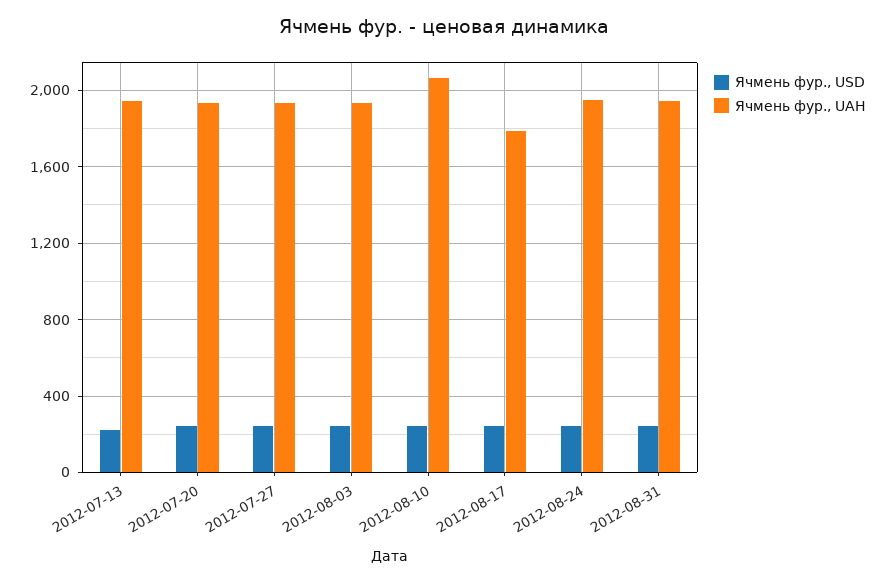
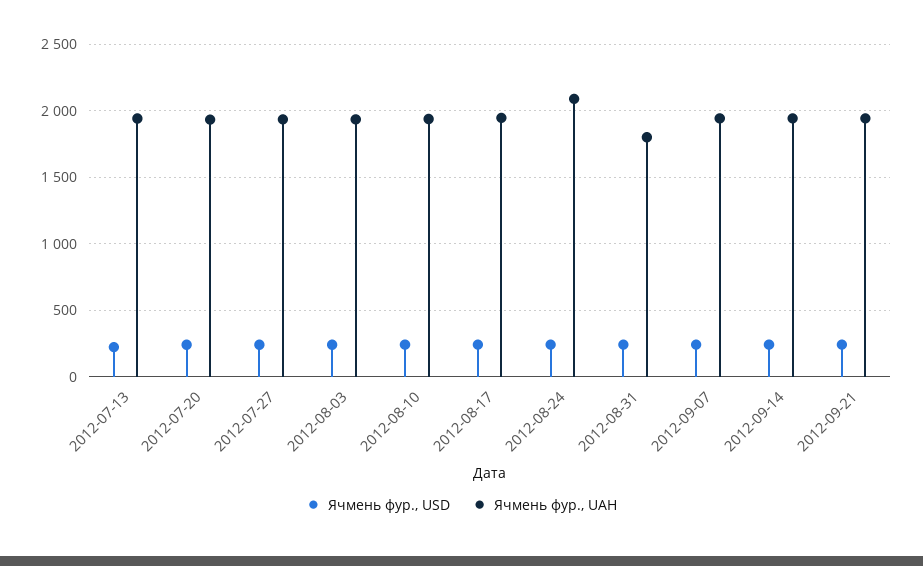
Ячмень фур., UAH, 2012-08-10: 2050 -> 1950
Ячмень фур., UAH, 2012-08-17: 1800 -> 1950
Ячмень фур., UAH, 2012-08-24: 1950 -> 2100
Ячмень фур., UAH, 2012-08-31: 1950 -> 1800
Ячмень фур., USD, 2012-09-07: none -> 250
Ячмень фур., UAH, 2012-09-07: none -> 1950
Ячмень фур., USD, 2012-09-14: none -> 250
Ячмень фур., UAH, 2012-09-14: none -> 1950
Ячмень фур., USD, 2012-09-21: none -> 250
Ячмень фур., UAH, 2012-09-21: none -> 1950

